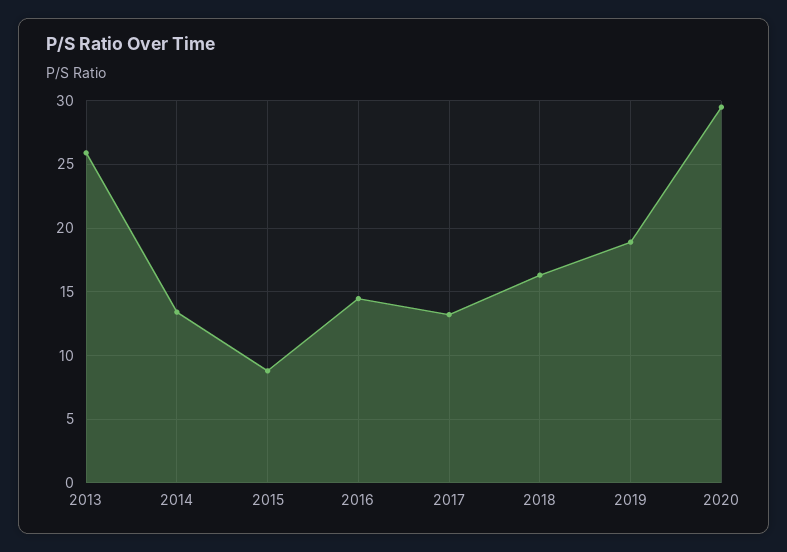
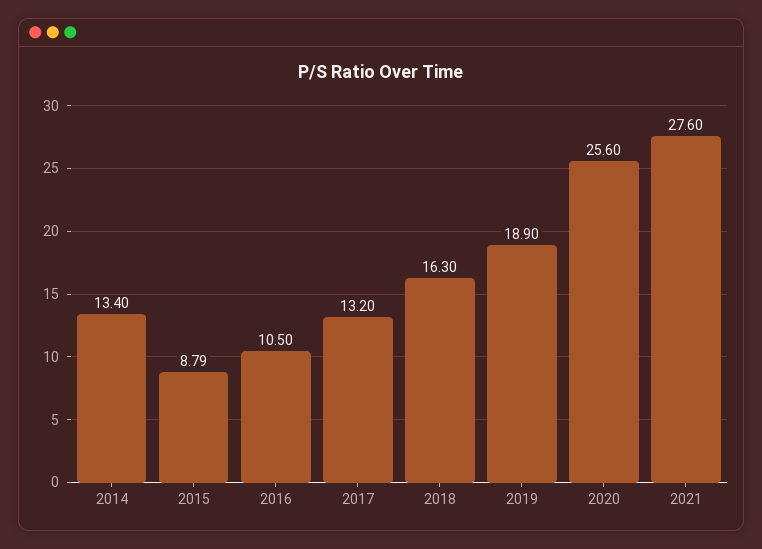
2013: 26 -> none
2016: 14.5 -> 10.5
2020: 29.5 -> 25.6
2021: none -> 27.6

